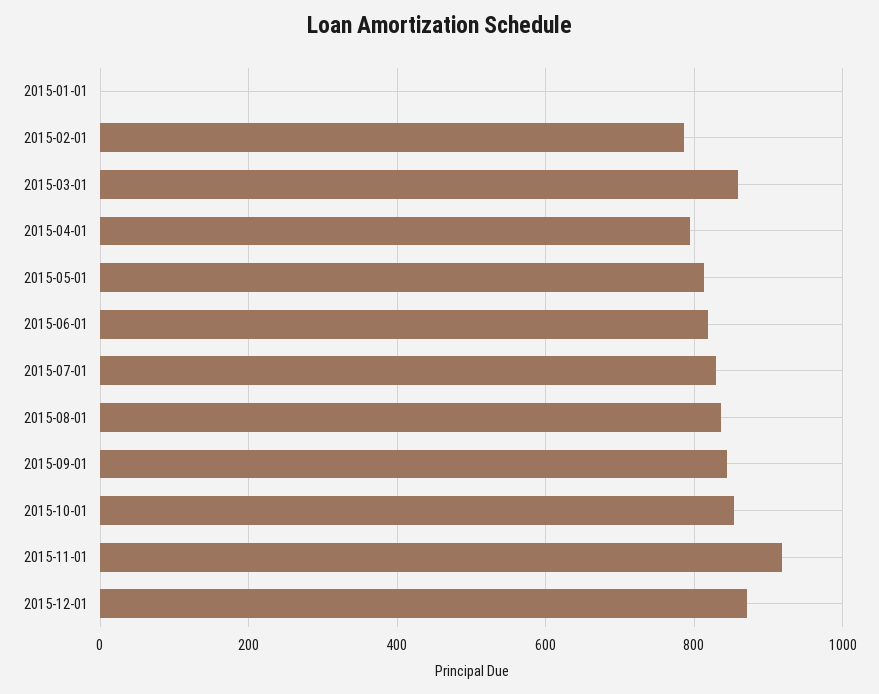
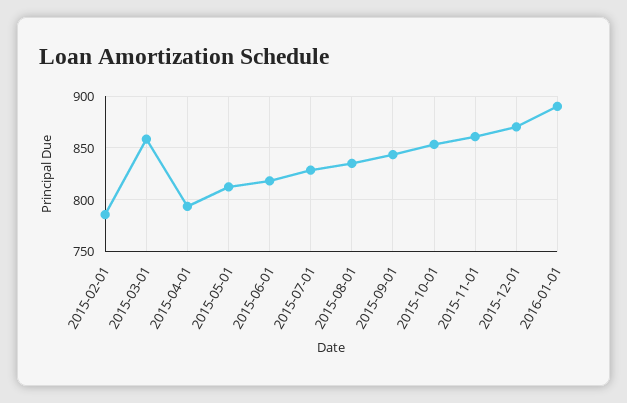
2015-01-01: 0 -> none
2015-11-01: 920 -> 860
2016-01-01: none -> 890

